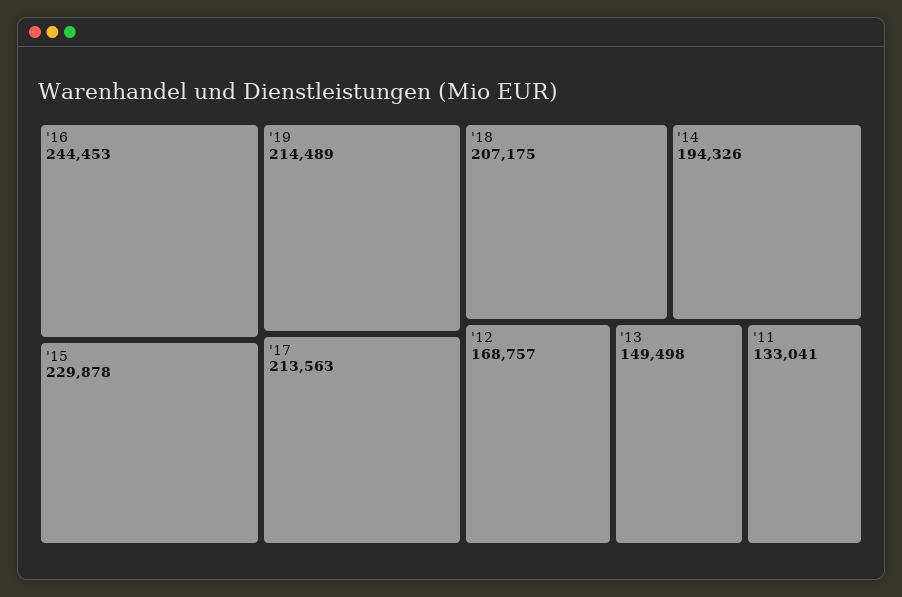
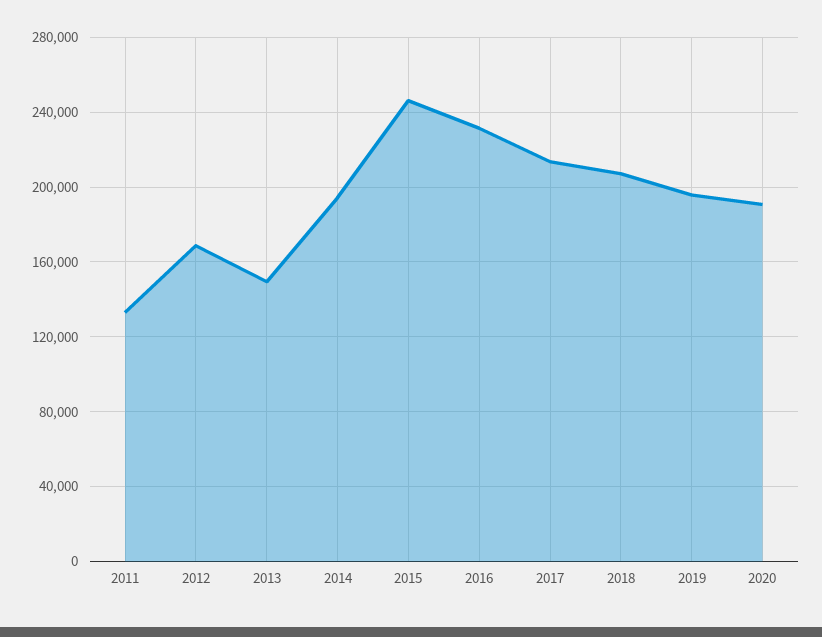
'16: 244453 -> 230000
'15: 229878 -> 245000
'19: 214489 -> 195000
2020: none -> 190000

